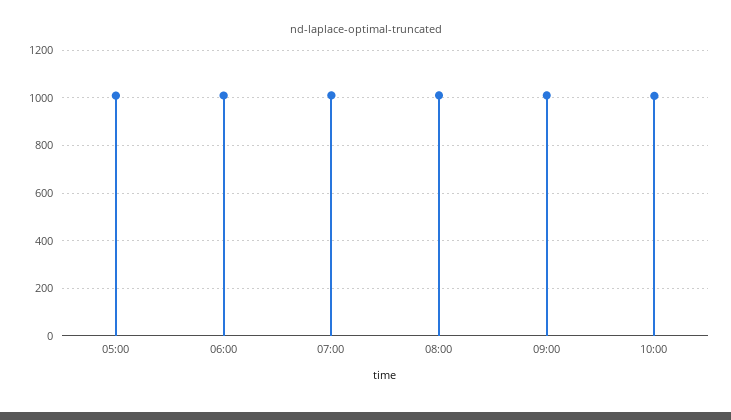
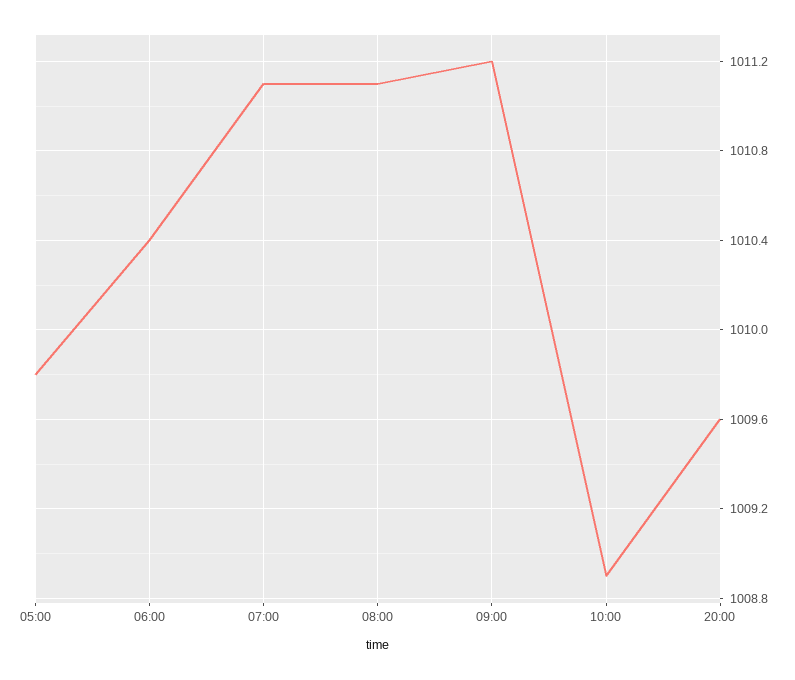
20:00: none -> 1009.6

